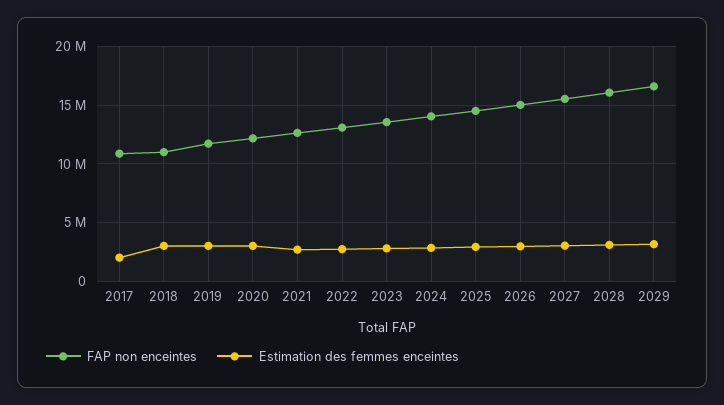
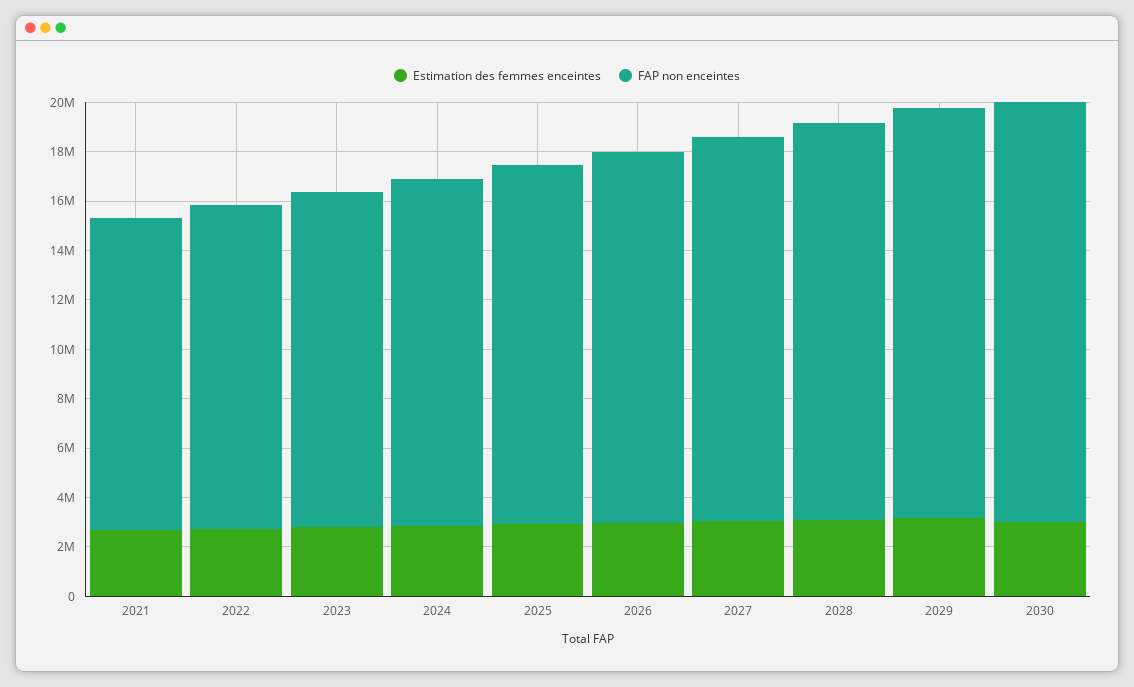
FAP non enceintes, 2017: 11000000 -> none
Estimation des femmes enceintes, 2017: 2000000 -> none
FAP non enceintes, 2018: 11000000 -> none
Estimation des femmes enceintes, 2018: 3000000 -> none
FAP non enceintes, 2019: 12000000 -> none
Estimation des femmes enceintes, 2019: 3000000 -> none
FAP non enceintes, 2020: 12000000 -> none
Estimation des femmes enceintes, 2020: 3000000 -> none
Estimation des femmes enceintes, 2030: none -> 3000000
FAP non enceintes, 2030: none -> 17000000

